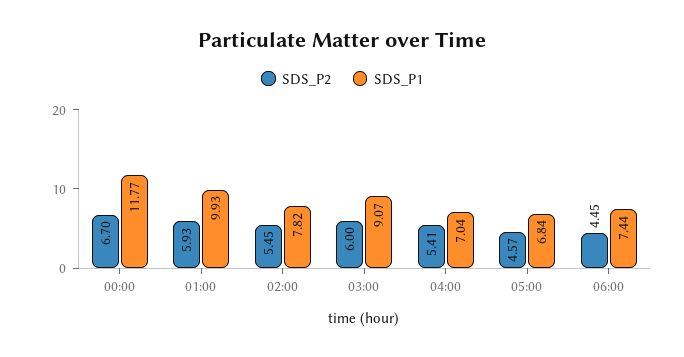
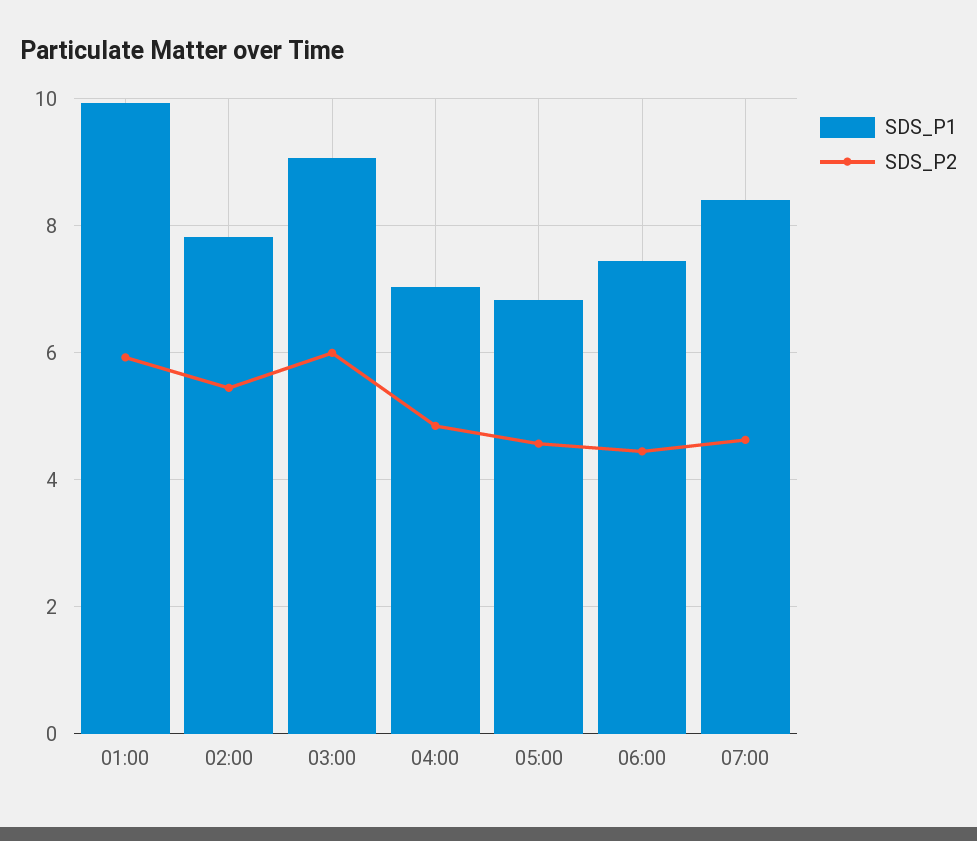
SDS_P2, 00:00: 6.7 -> none
SDS_P1, 00:00: 11.77 -> none
SDS_P2, 04:00: 5.41 -> 4.8
SDS_P1, 07:00: none -> 8.4
SDS_P2, 07:00: none -> 4.6

